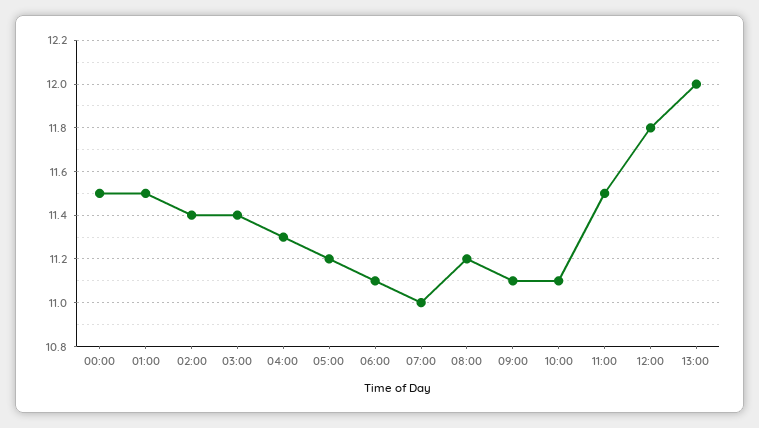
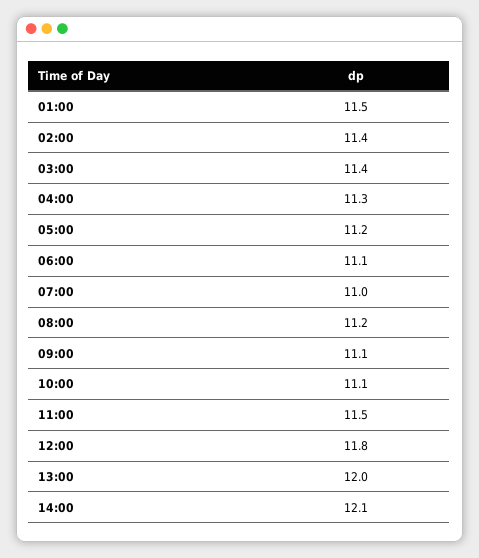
00:00: 11.5 -> none
14:00: none -> 12.1

